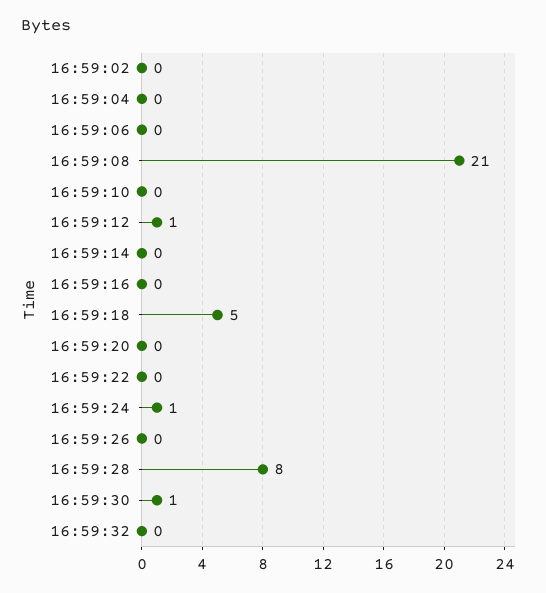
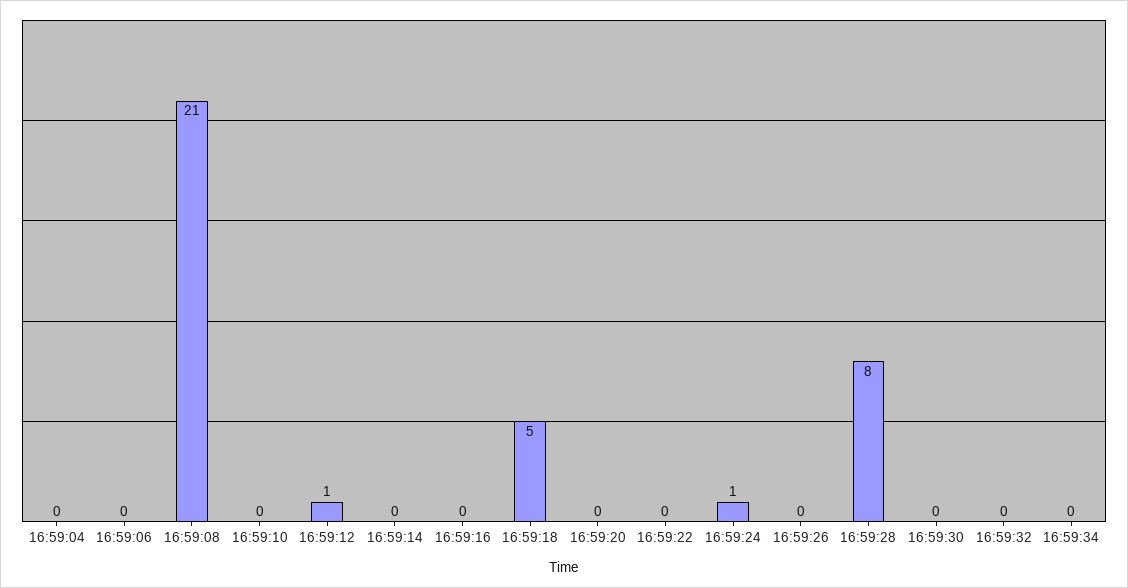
16:59:02: 0 -> none
16:59:30: 1 -> 0
16:59:34: none -> 0

